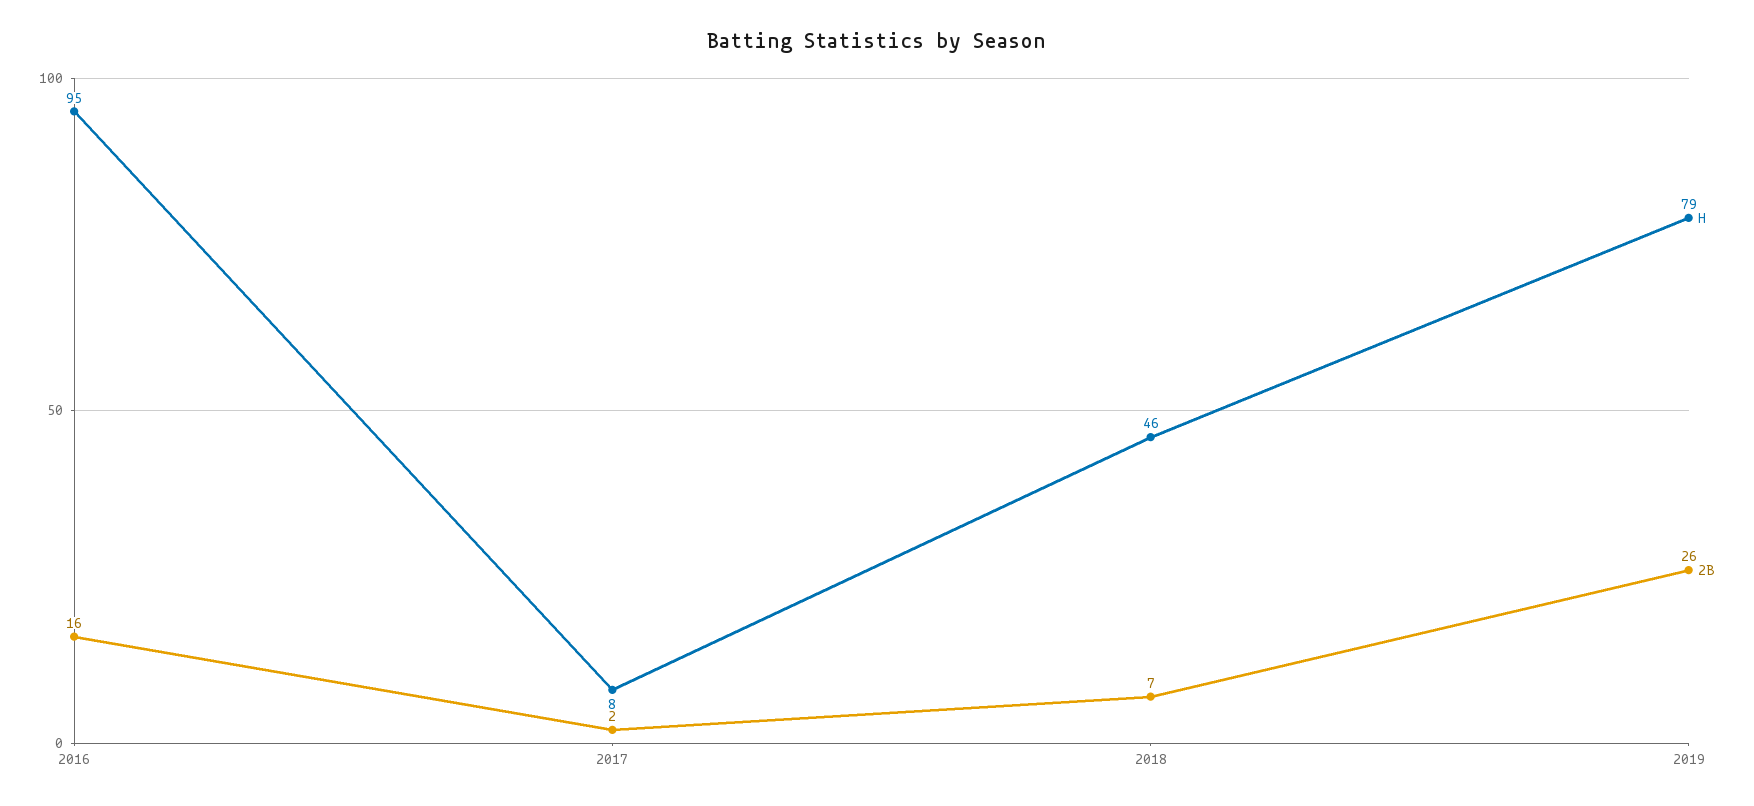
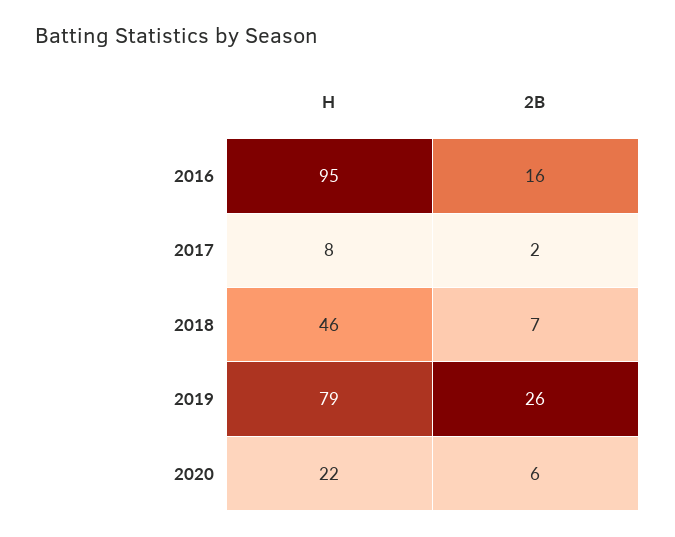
H, 2020: none -> 22
2B, 2020: none -> 6

